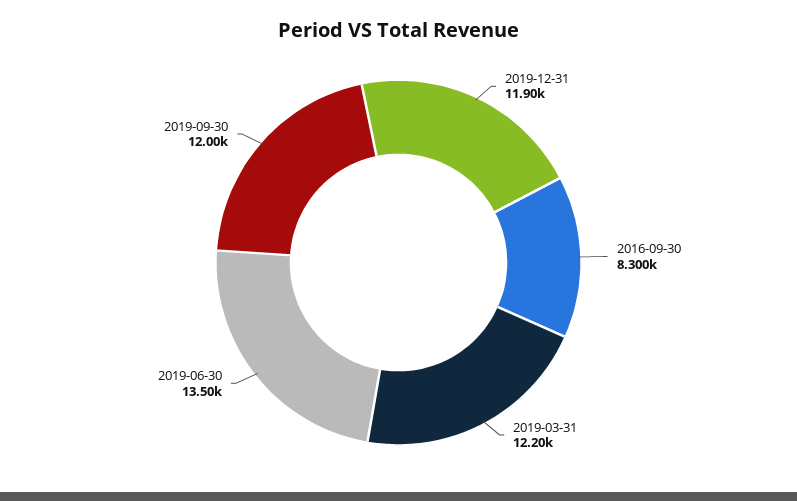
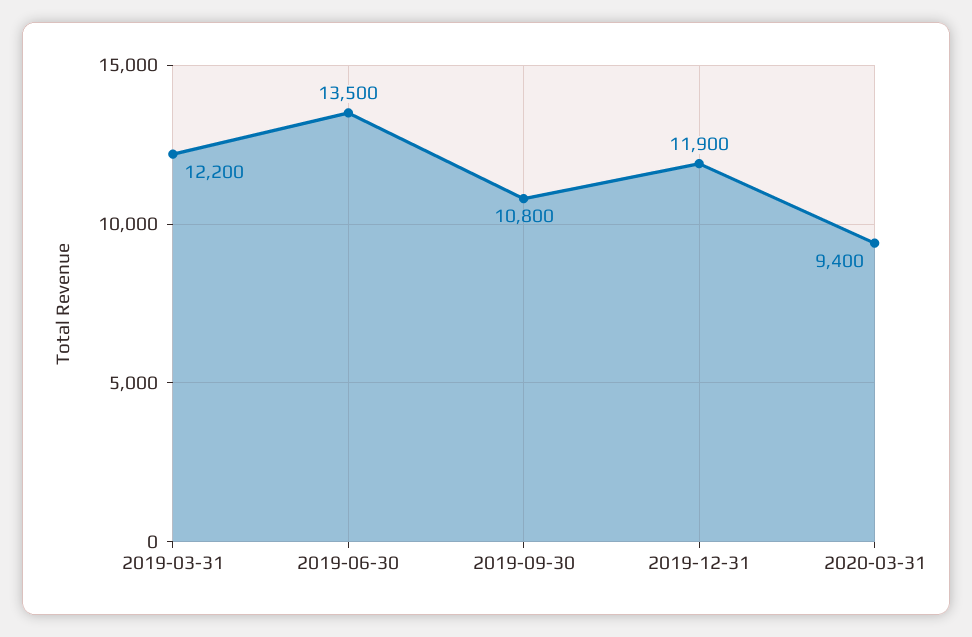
2016-09-30: 8300 -> none
2019-09-30: 12000 -> 10800
2020-03-31: none -> 9400

